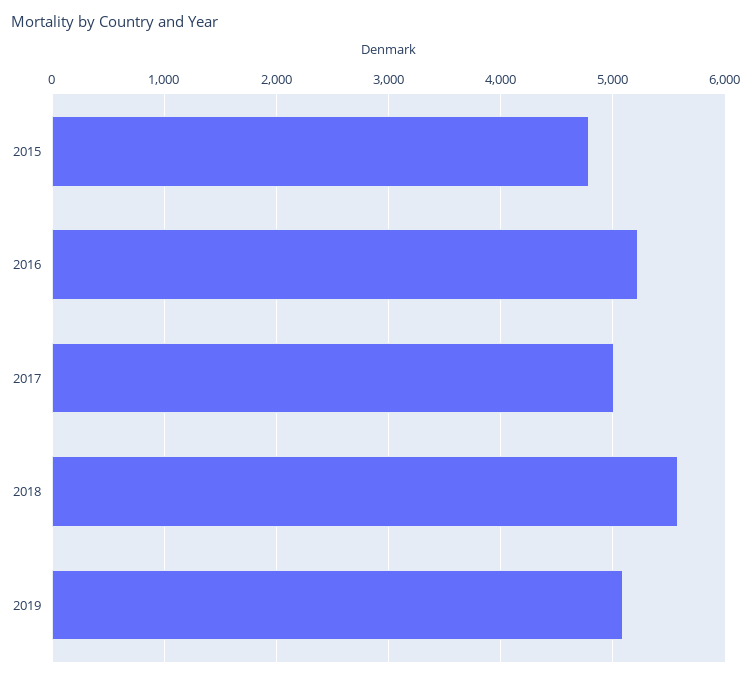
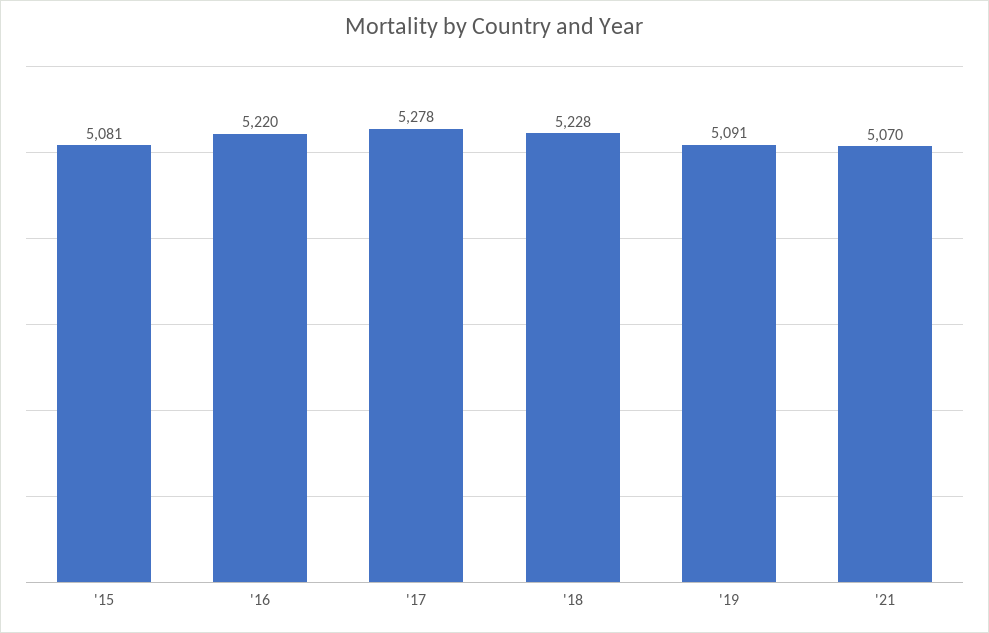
2015: 4800 -> 5081
2017: 5000 -> 5278
2018: 5600 -> 5228
'21: none -> 5070

